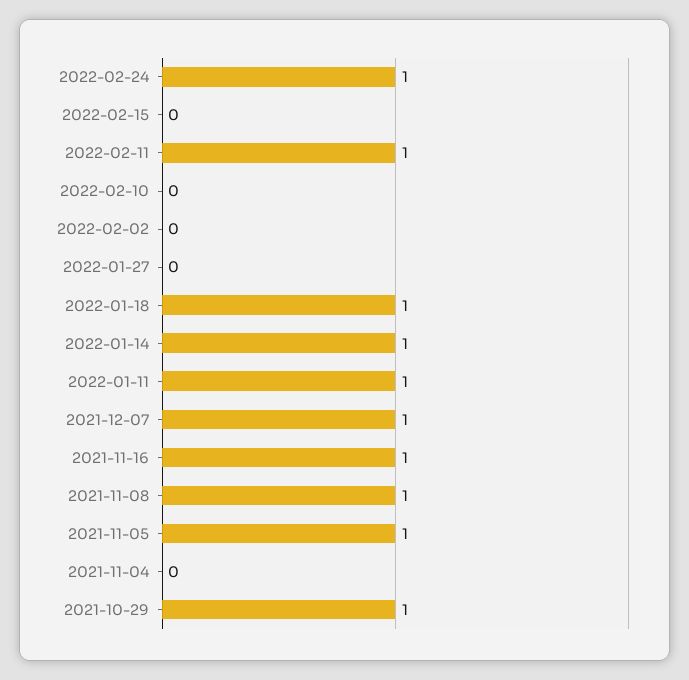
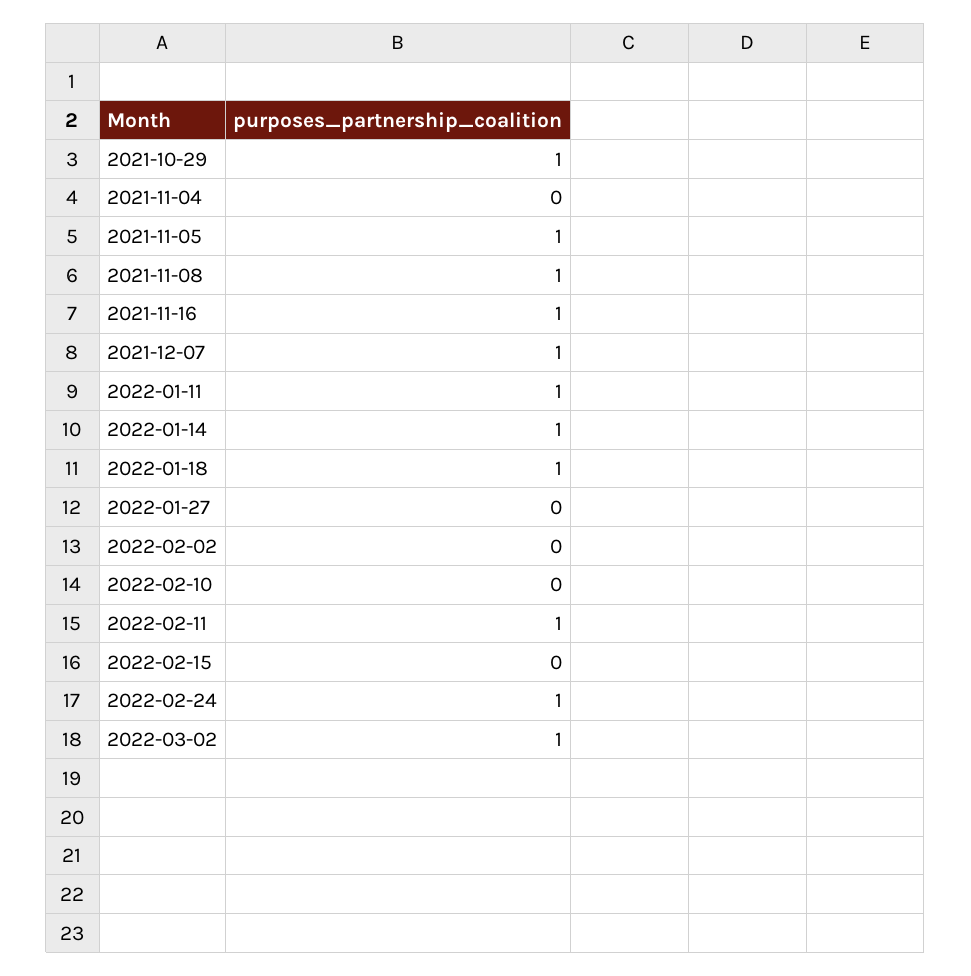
2022-03-02: none -> 1

